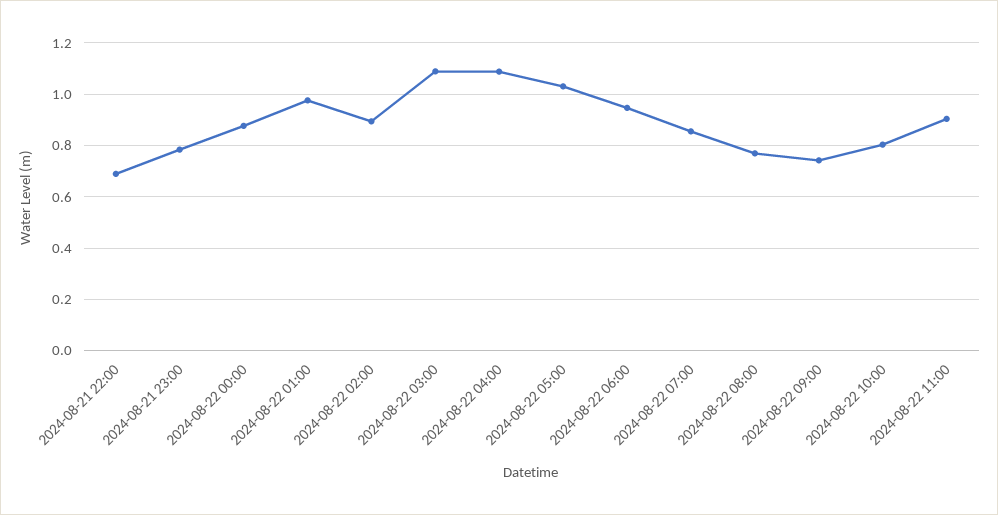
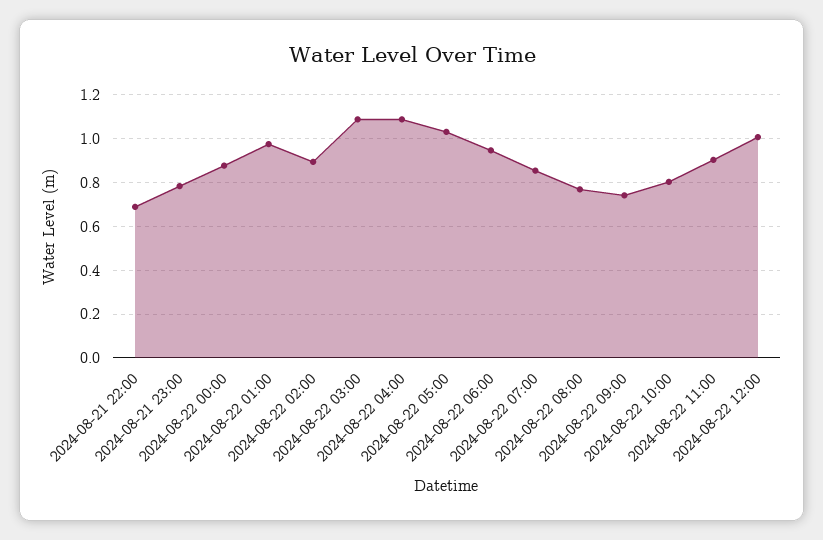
2024-08-22 12:00: none -> 1

